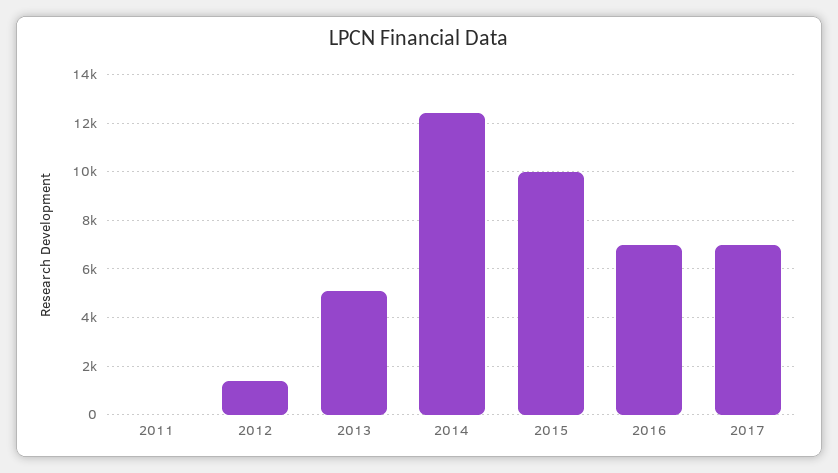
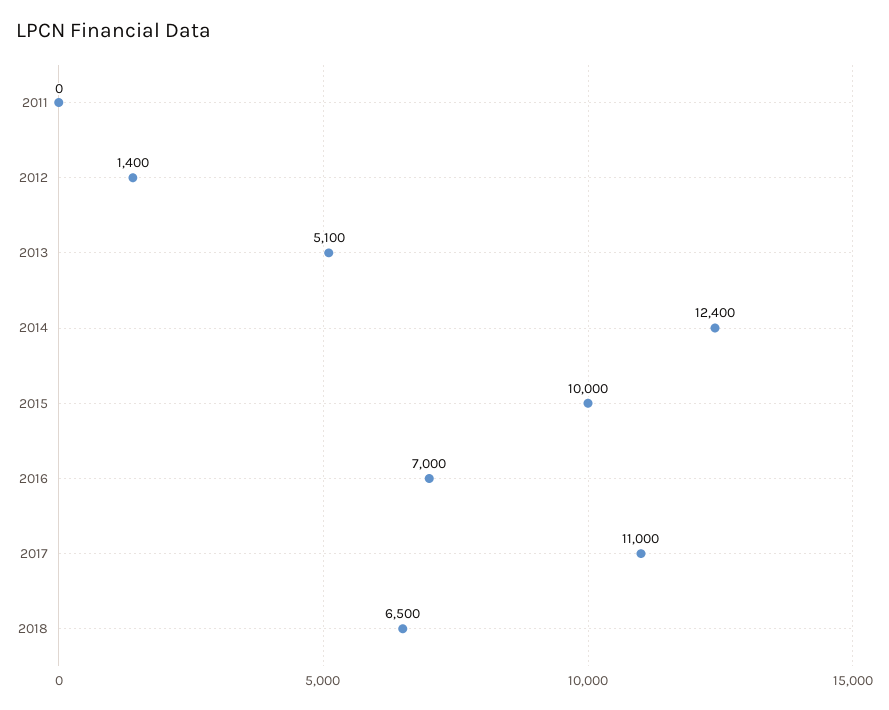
2017: 7000 -> 11000
2018: none -> 6500

